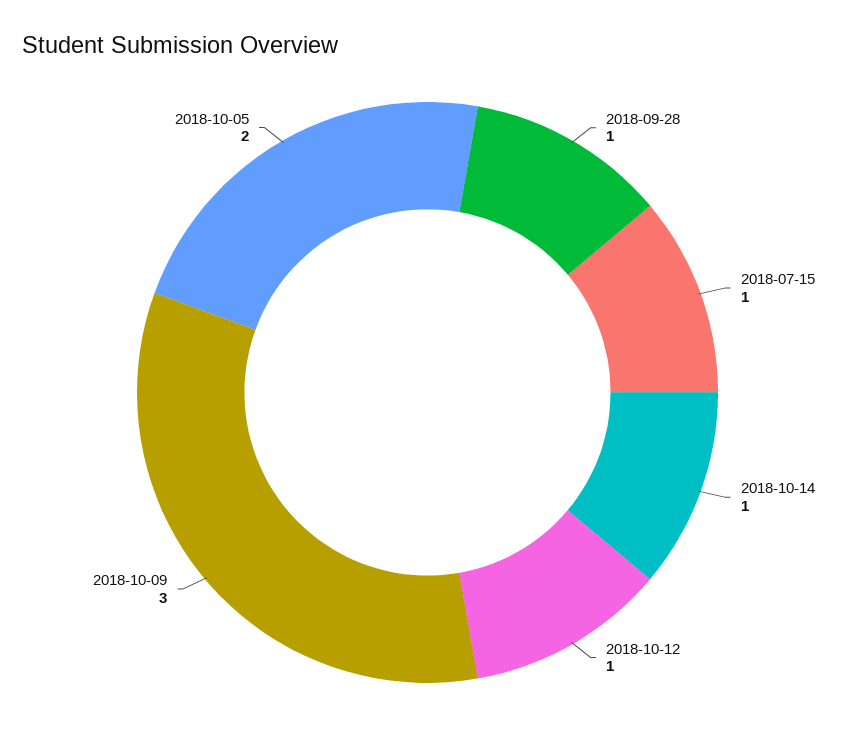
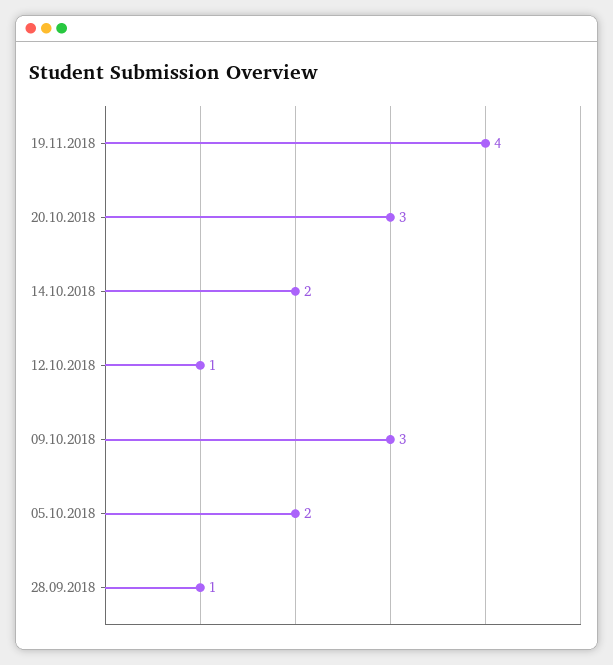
2018-07-15: 1 -> none
2018-10-14: 1 -> 2
19.11.2018: none -> 4
20.10.2018: none -> 3

